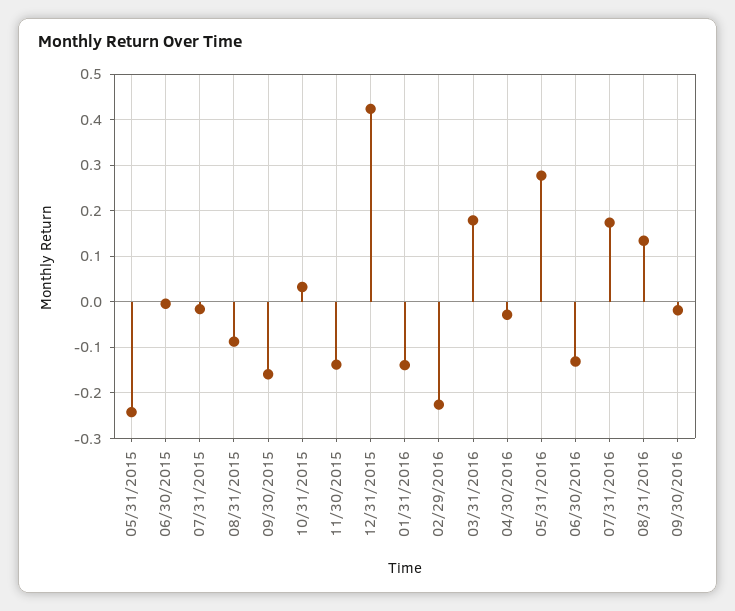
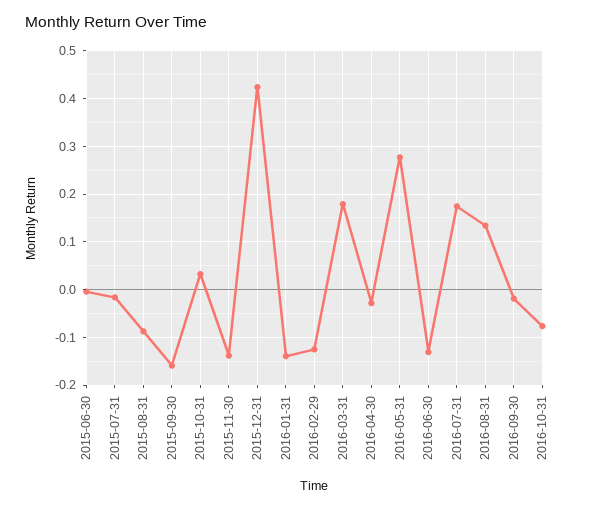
05/31/2015: -0.24 -> none
02/29/2016: -0.22 -> -0.12
2016-10-31: none -> -0.08

